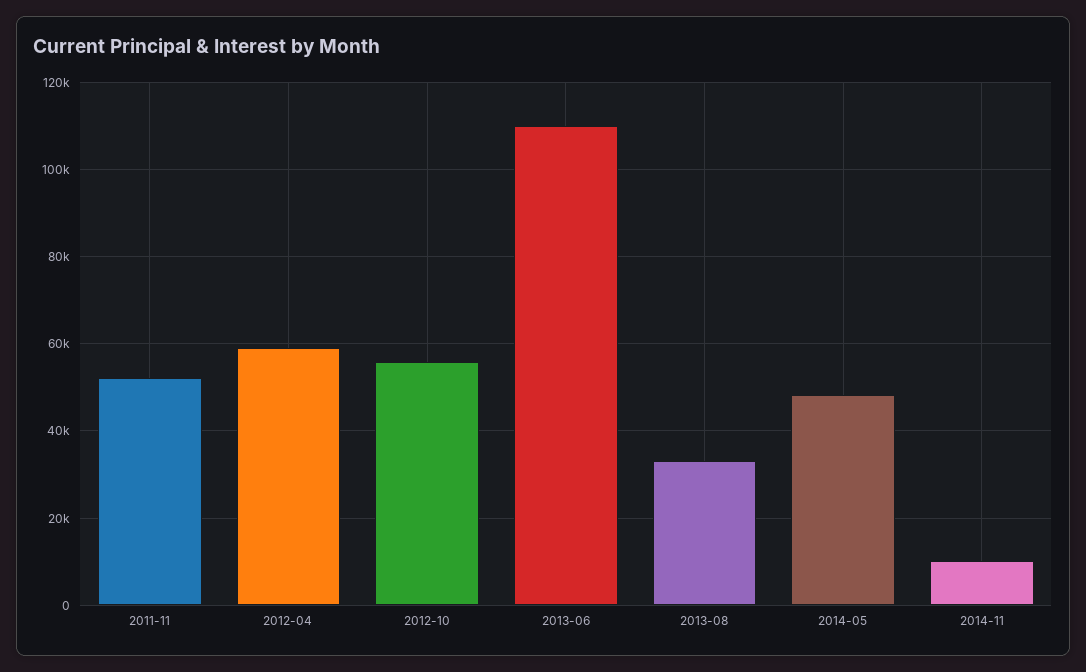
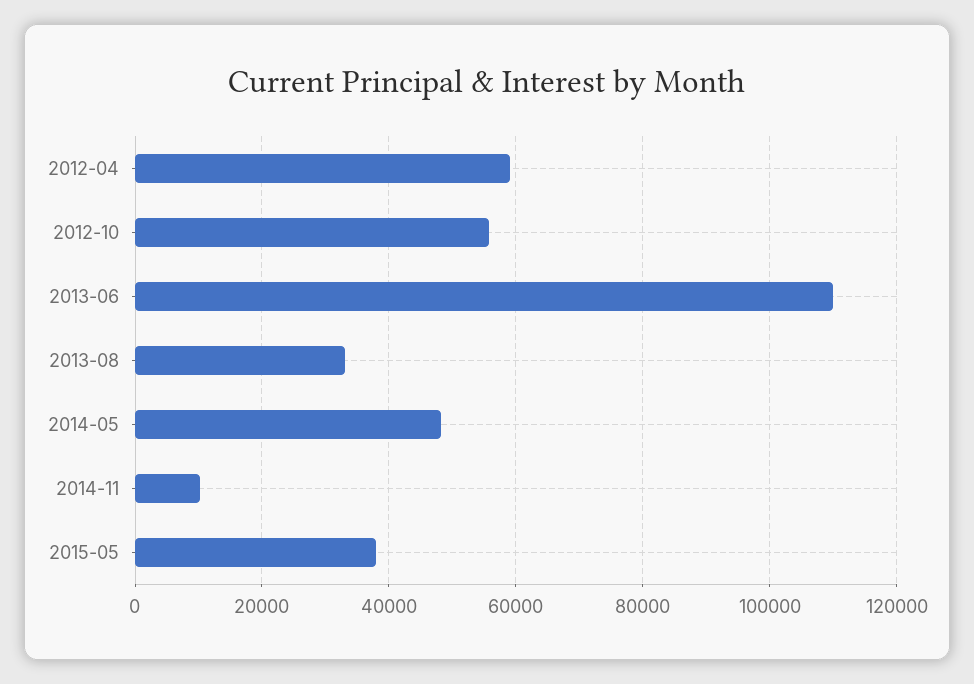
2011-11: 52000 -> none
2015-05: none -> 38000

